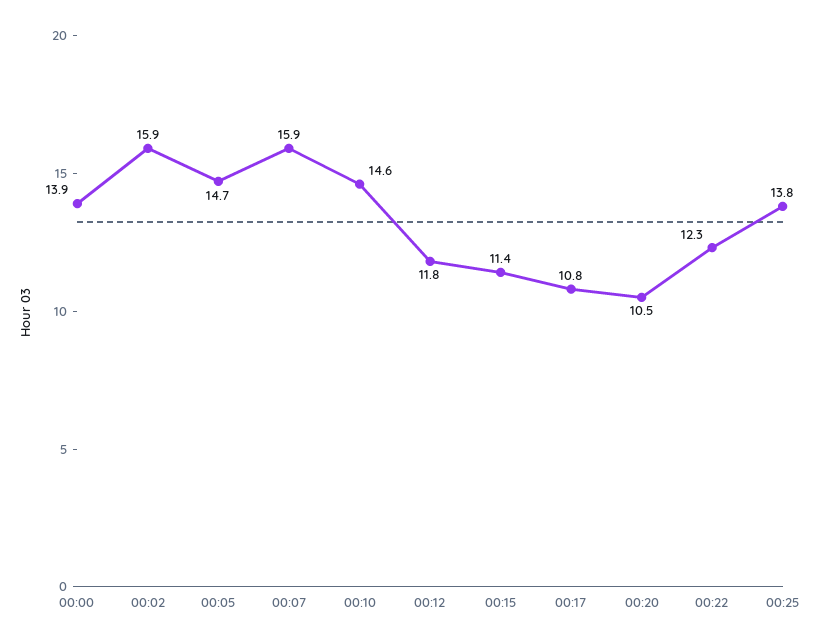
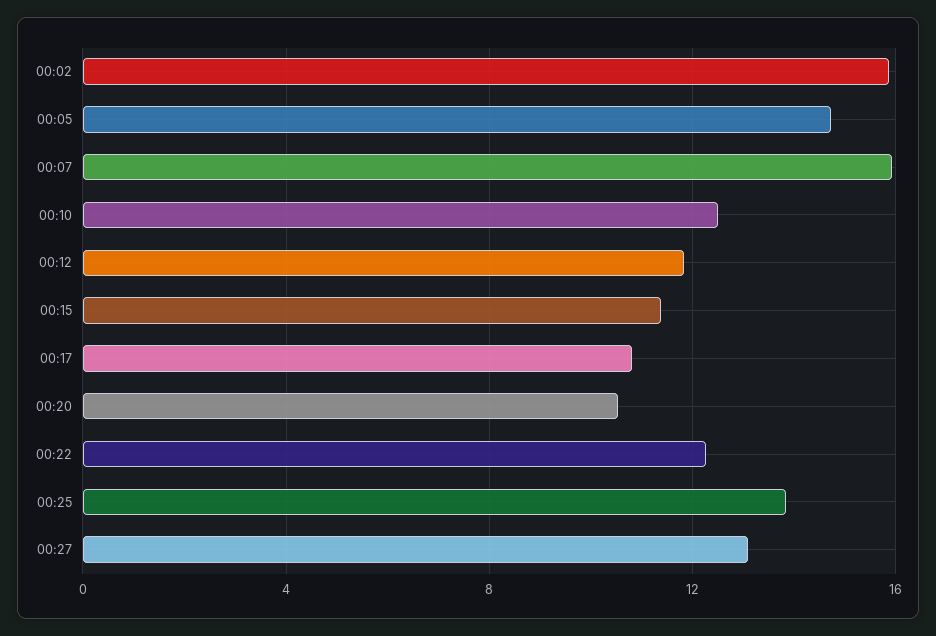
00:00: 13.9 -> none
00:10: 14.6 -> 12.5
00:27: none -> 13

